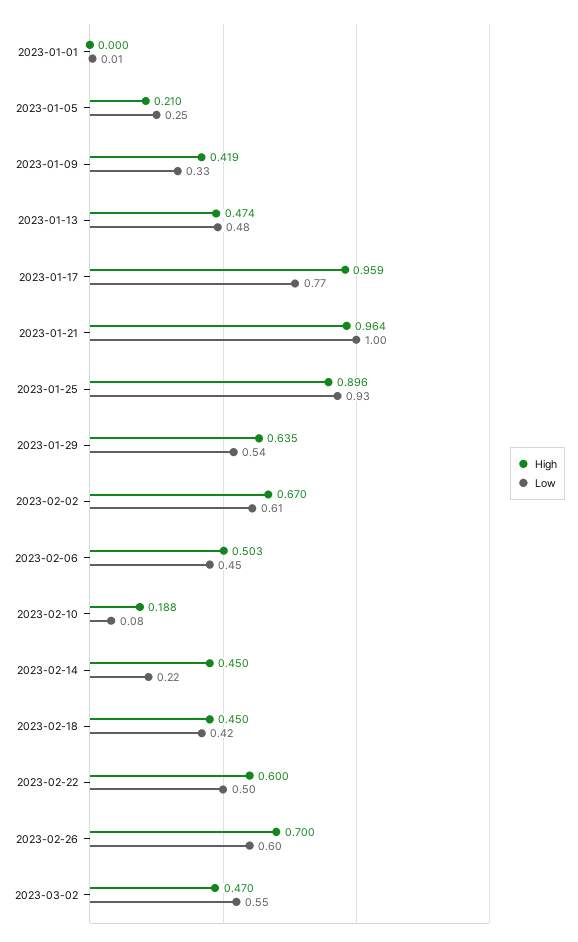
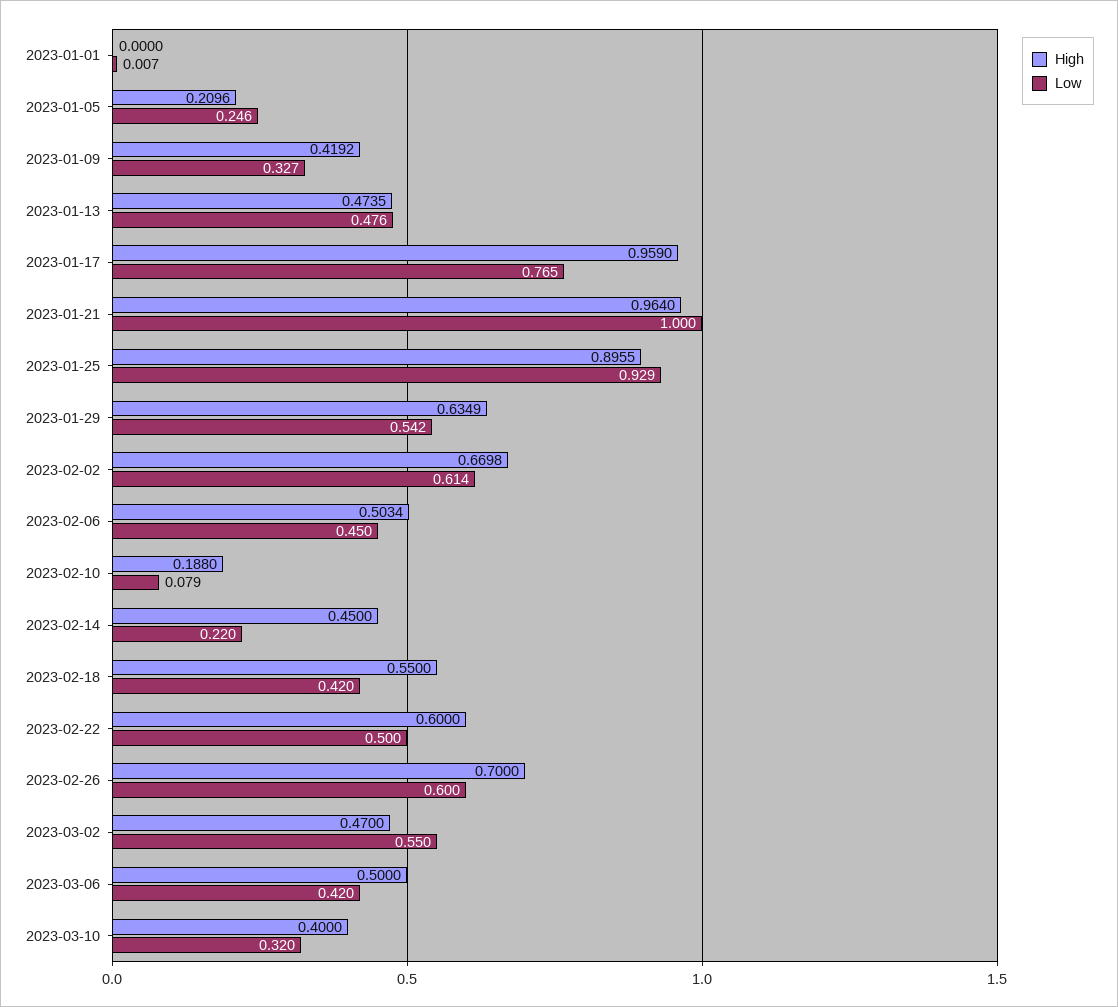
High, 2023-02-18: 0.45 -> 0.55
High, 2023-03-06: none -> 0.5
Low, 2023-03-06: none -> 0.42
High, 2023-03-10: none -> 0.4
Low, 2023-03-10: none -> 0.32

